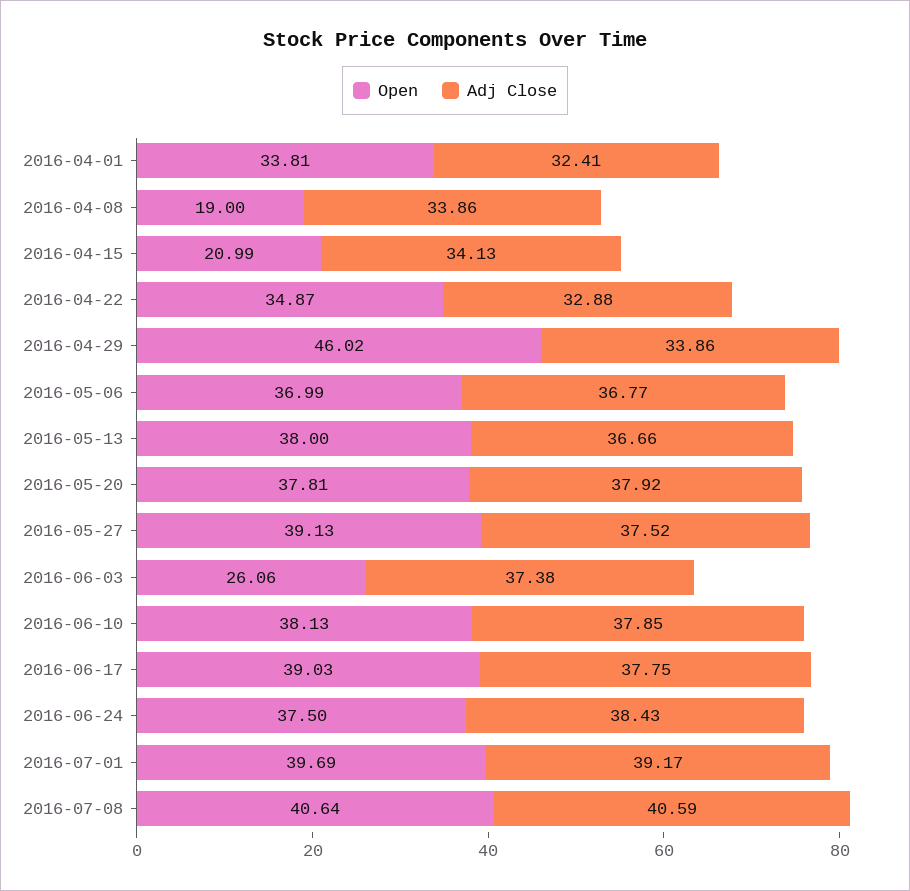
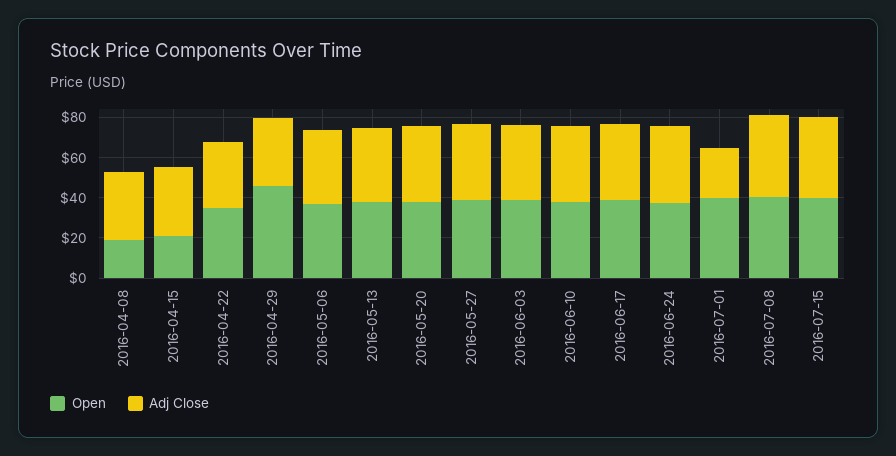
Open, 2016-04-01: 33.81 -> none
Adj Close, 2016-04-01: 32.41 -> none
Open, 2016-06-03: 26.06 -> 40
Adj Close, 2016-07-01: 39.17 -> 25
Open, 2016-07-15: none -> 40
Adj Close, 2016-07-15: none -> 40

